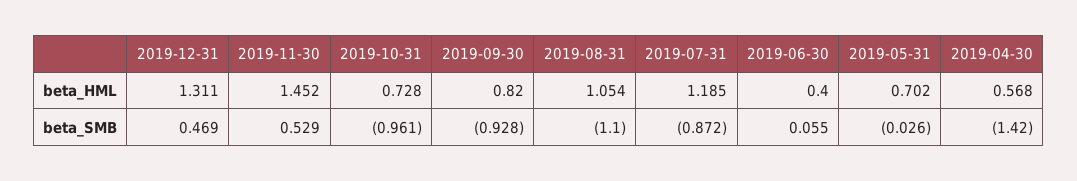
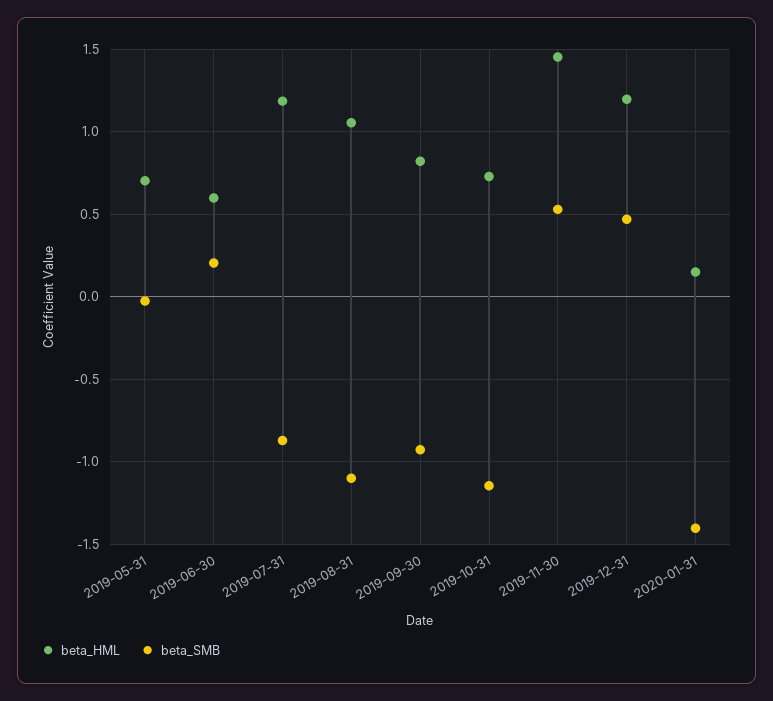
beta_HML, 2019-12-31: 1.311 -> 1.2
beta_HML, 2019-06-30: 0.4 -> 0.6
beta_HML, 2019-04-30: 0.568 -> none
beta_SMB, 2019-10-31: -0.961 -> -1.15
beta_SMB, 2019-06-30: 0.055 -> 0.2
beta_SMB, 2019-04-30: -1.42 -> none
beta_HML, 2020-01-31: none -> 0.15
beta_SMB, 2020-01-31: none -> -1.4

